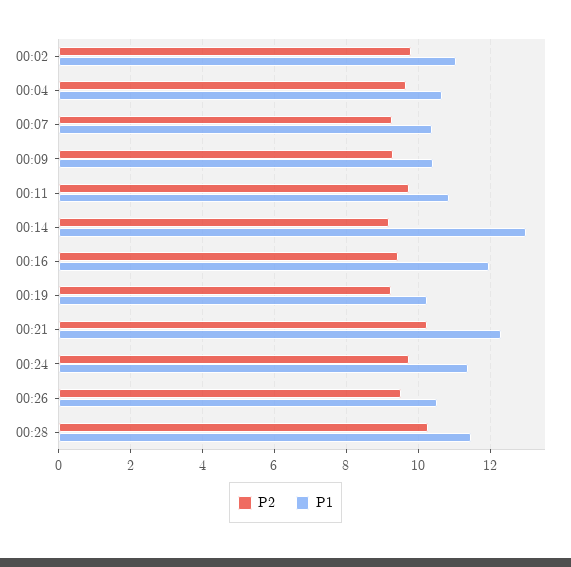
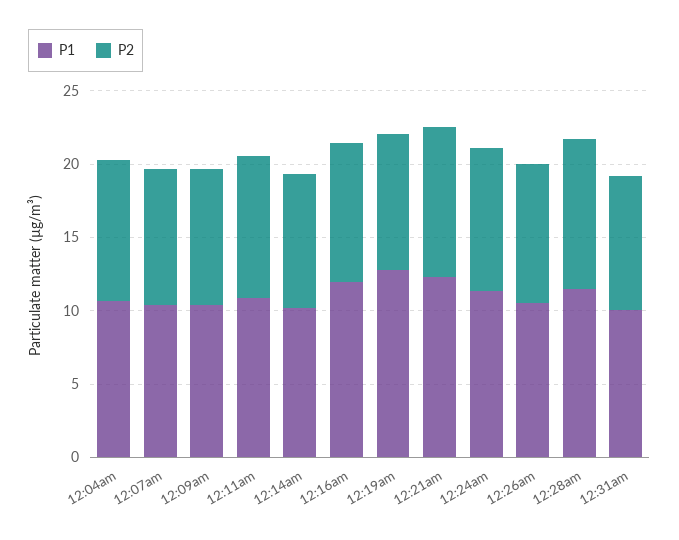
P2, 00:02: 9.8 -> none
P1, 00:02: 11 -> none
P1, 00:14: 13 -> 10
P1, 00:19: 10.2 -> 13
P1, 12:31am: none -> 10
P2, 12:31am: none -> 9

